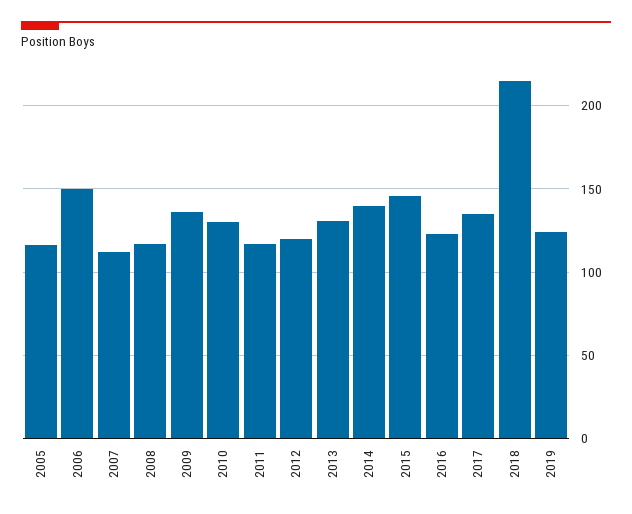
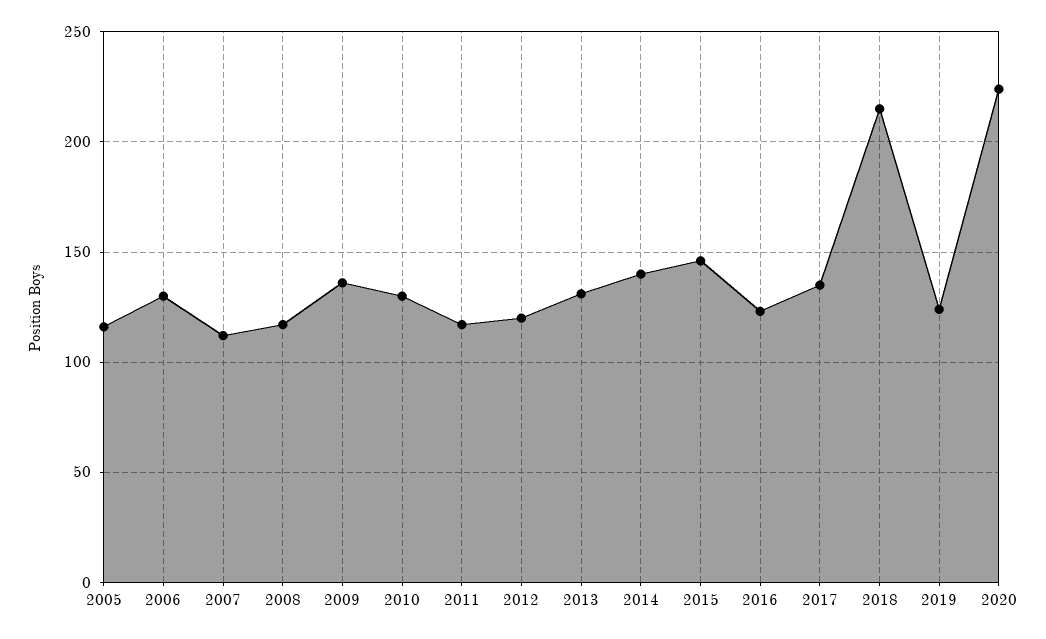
2006: 150 -> 130
2020: none -> 225

